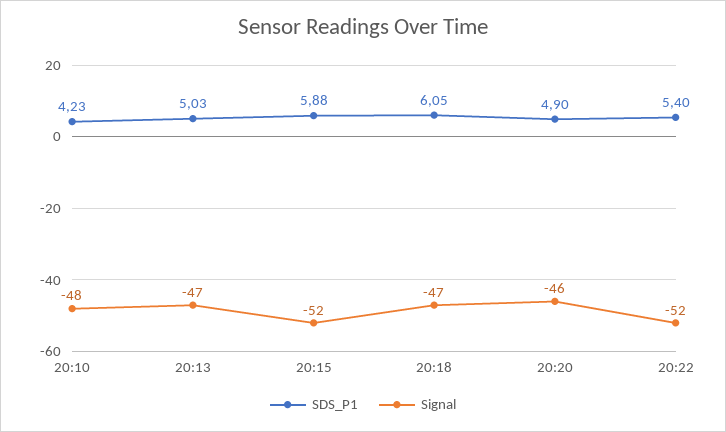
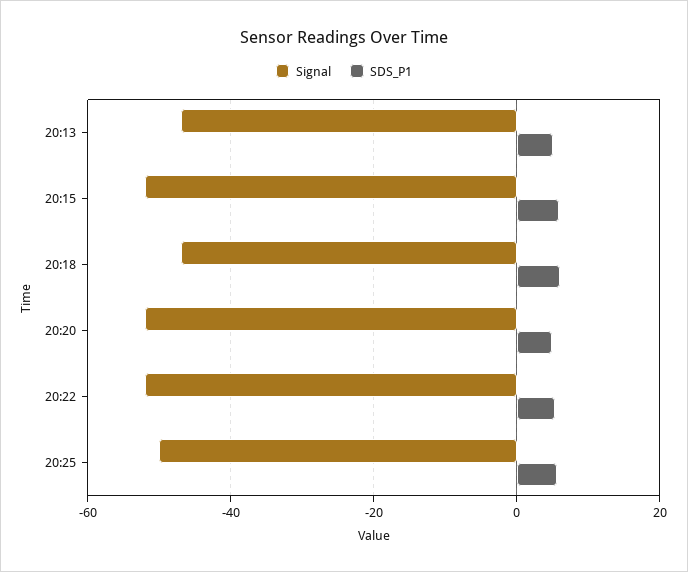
SDS_P1, 20:10: 4.23 -> none
Signal, 20:10: -48 -> none
Signal, 20:20: -46 -> -52
Signal, 20:25: none -> -50
SDS_P1, 20:25: none -> 6

